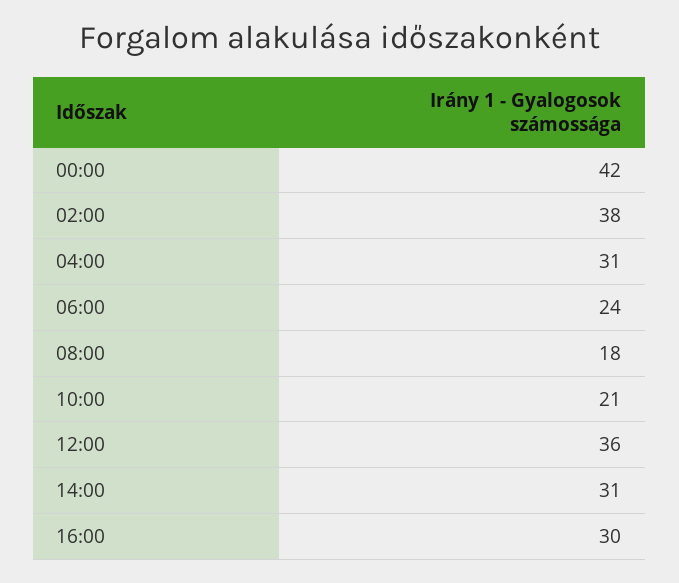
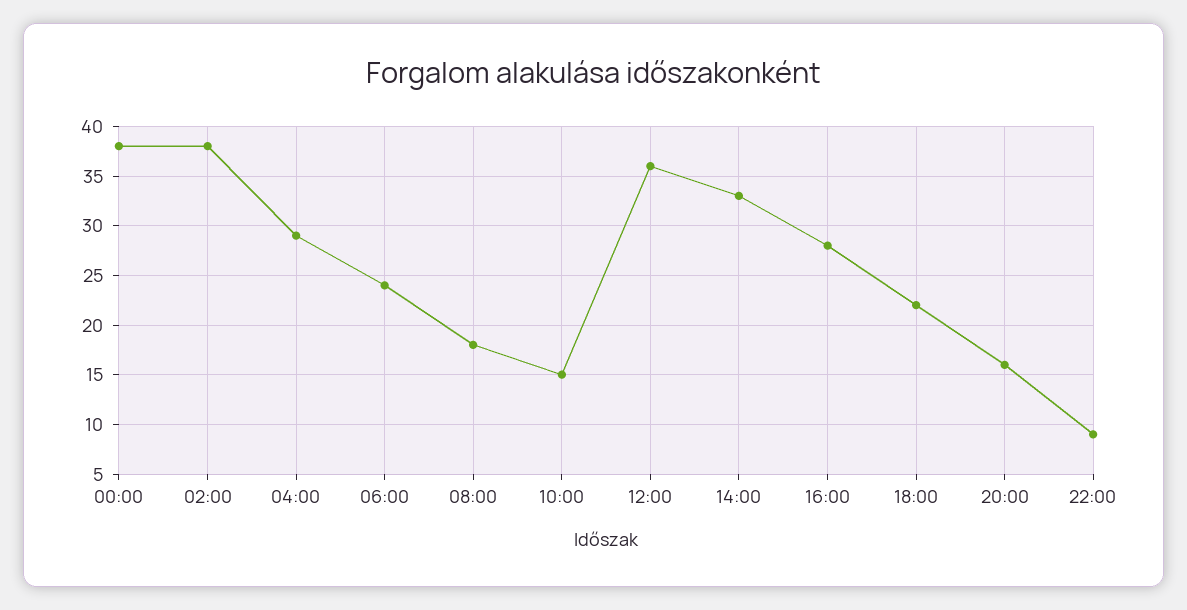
00:00: 42 -> 38
04:00: 31 -> 29
10:00: 21 -> 15
14:00: 31 -> 33
16:00: 30 -> 28
18:00: none -> 22
20:00: none -> 16
22:00: none -> 9

